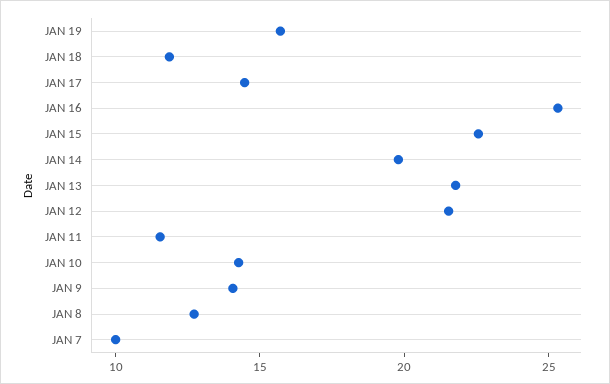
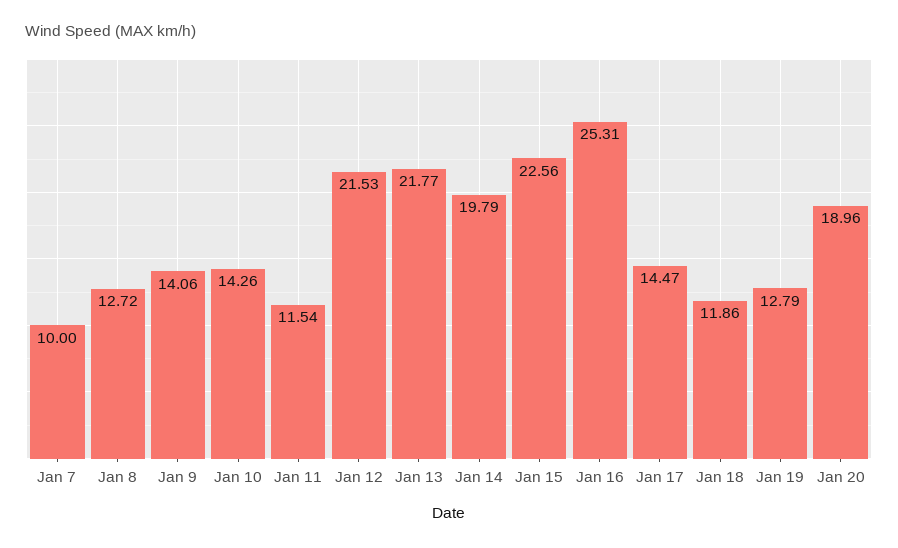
JAN 19: 16 -> 12.79
Jan 20: none -> 18.96

